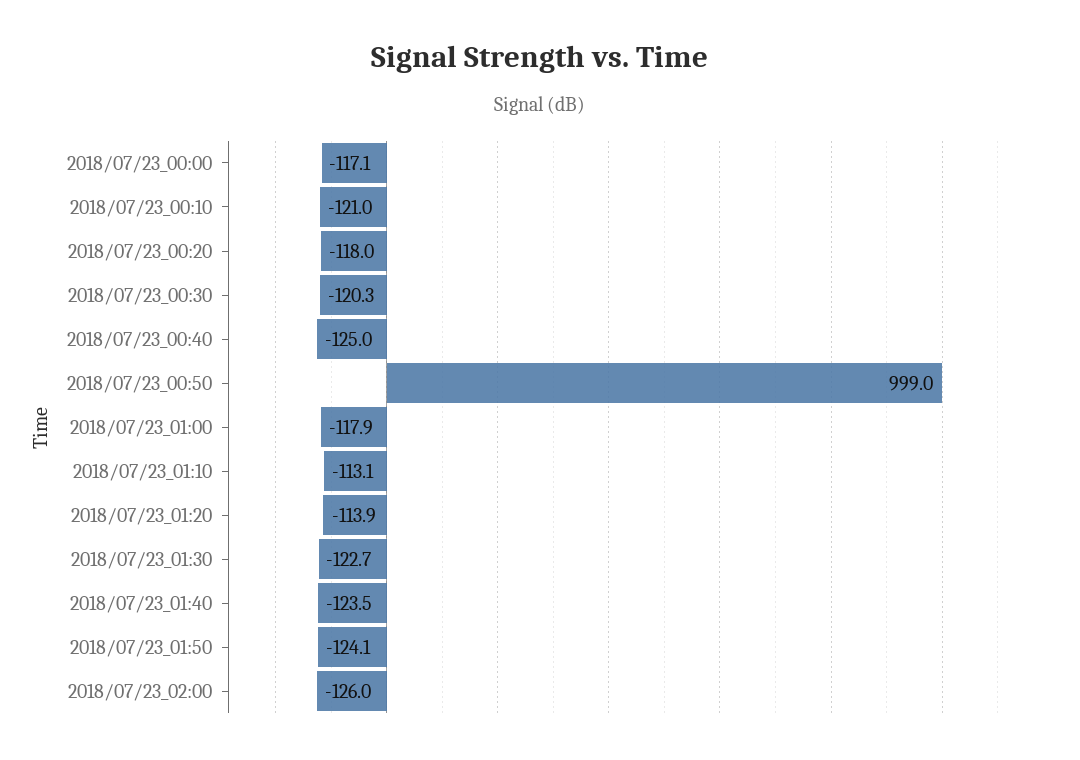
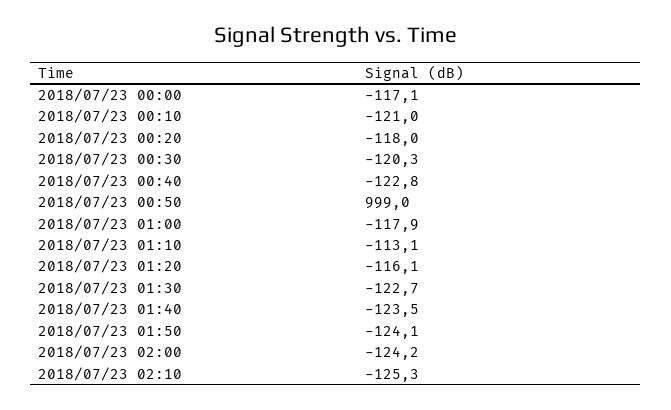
2018/07/23_00:40: -125 -> -122.8
2018/07/23_01:20: -113.9 -> -116.1
2018/07/23_02:00: -126 -> -124.2
2018/07/23 02:10: none -> -125.3

